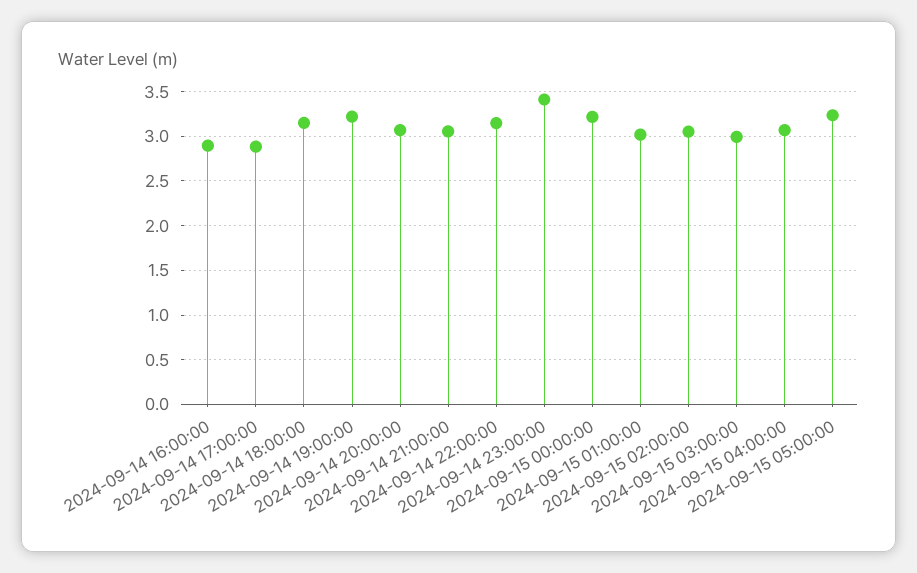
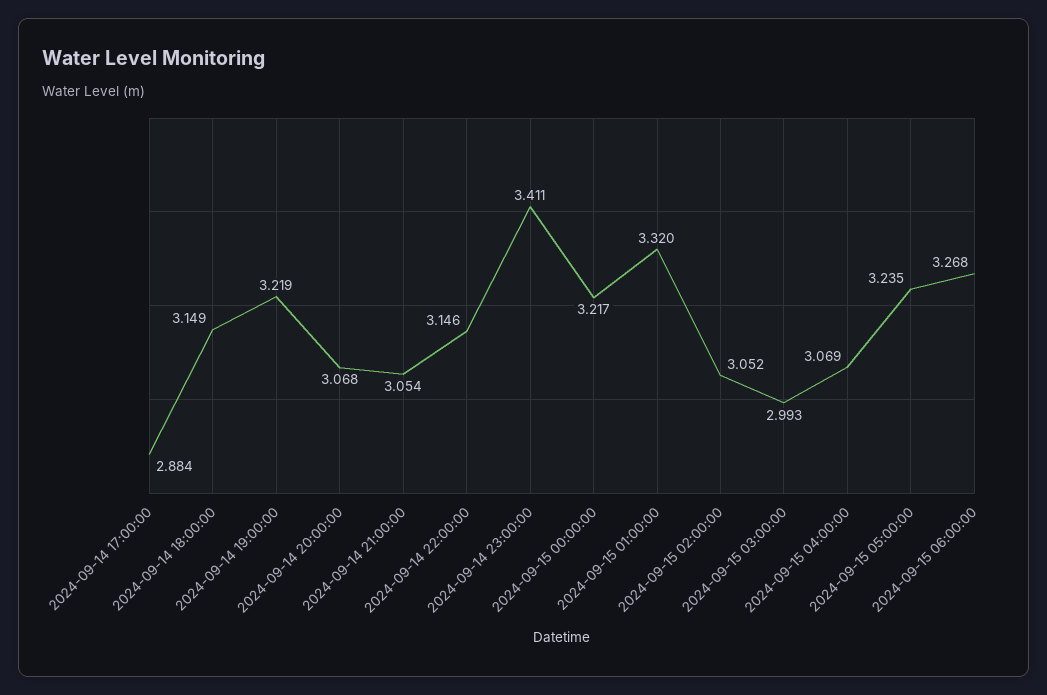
2024-09-14 16:00:00: 2.9 -> none
2024-09-15 01:00:00: 3 -> 3.32
2024-09-15 06:00:00: none -> 3.268

